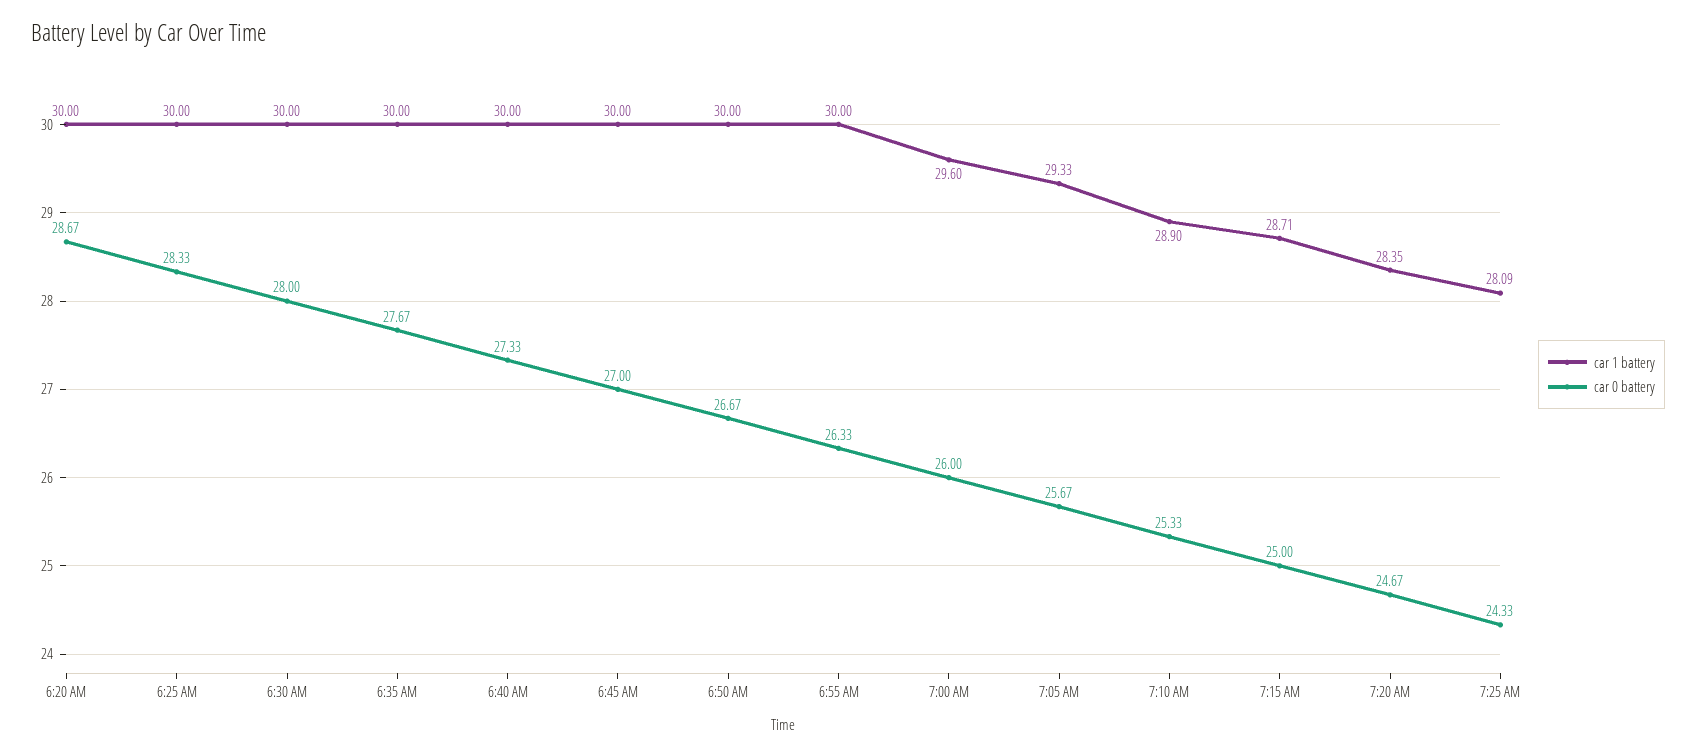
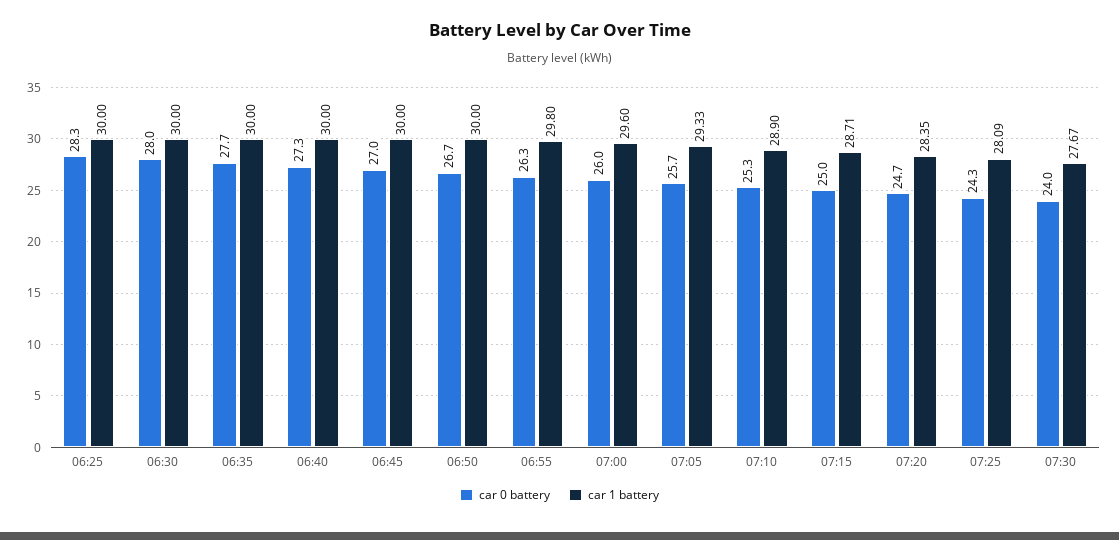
car 1 battery, 6:20 AM: 30 -> none
car 0 battery, 6:20 AM: 28.67 -> none
car 1 battery, 6:55 AM: 30 -> 29.8
car 0 battery, 07:30: none -> 24
car 1 battery, 07:30: none -> 27.67

